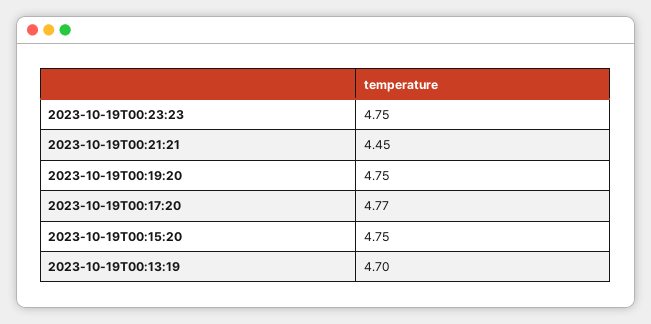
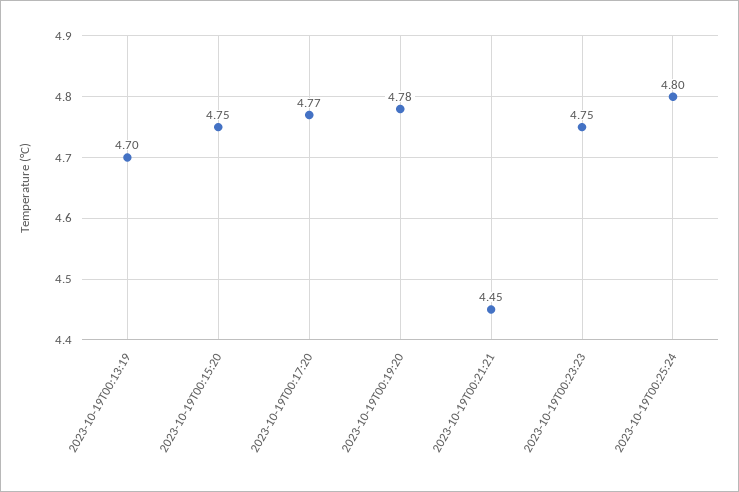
2023-10-19T00:19:20: 4.75 -> 4.78
2023-10-19T00:25:24: none -> 4.8

